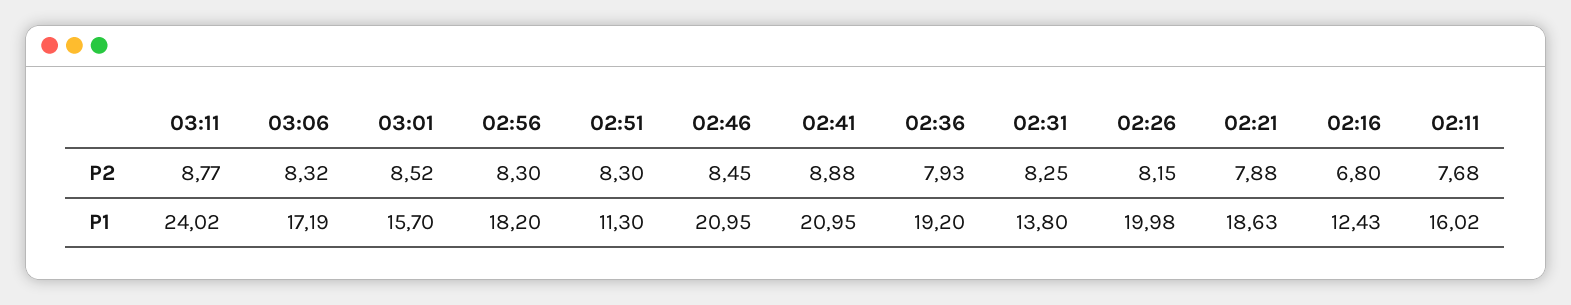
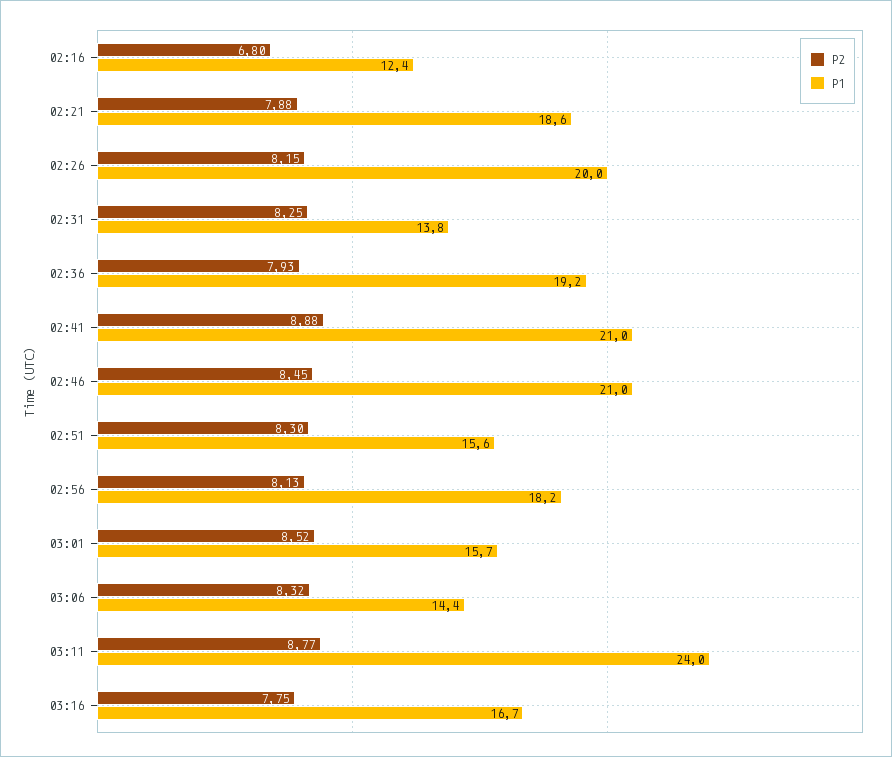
P2, 02:56: 8.3 -> 8.13
P2, 02:11: 7.68 -> none
P1, 03:06: 17.19 -> 14.4
P1, 02:51: 11.3 -> 15.6
P1, 02:11: 16.02 -> none
P2, 03:16: none -> 7.75
P1, 03:16: none -> 16.7

